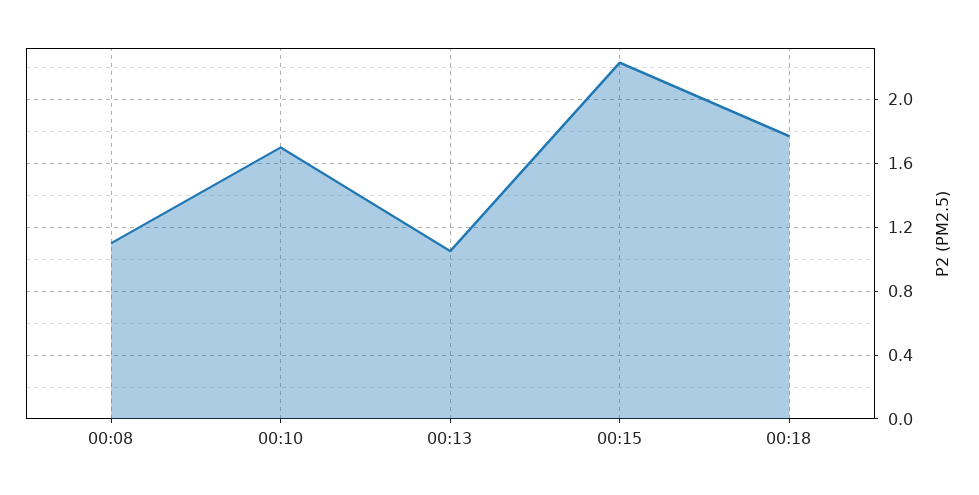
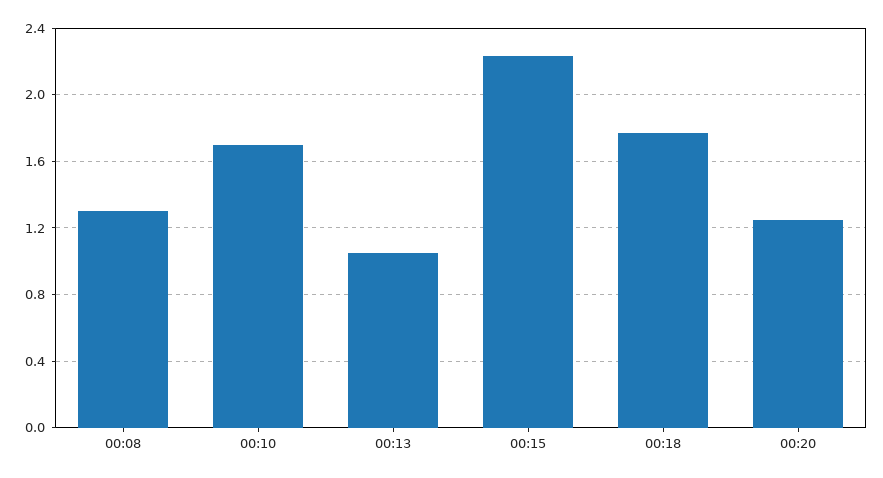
00:08: 1.1 -> 1.3
00:20: none -> 1.25

